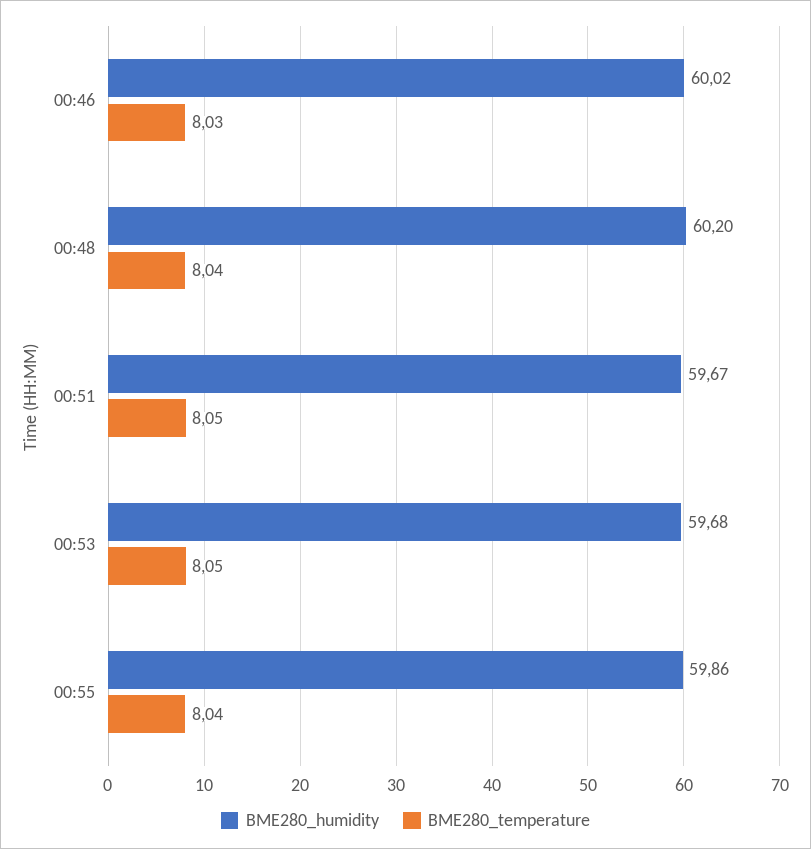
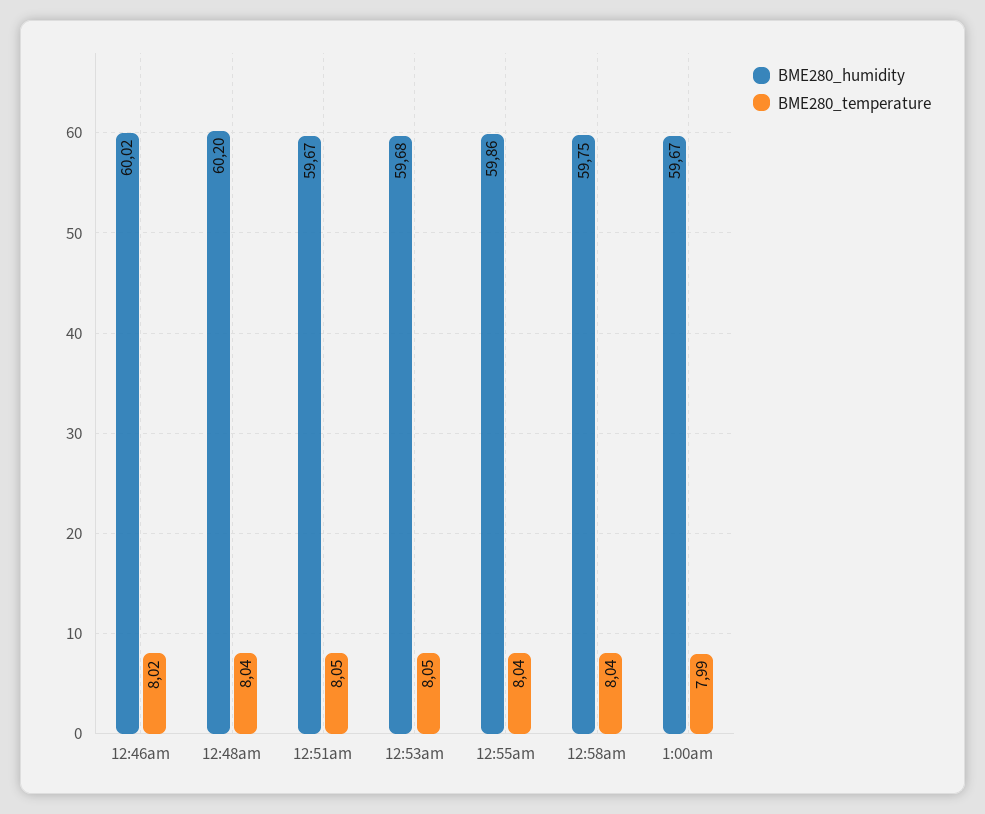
BME280_temperature, 00:46: 8.03 -> 8.02
BME280_humidity, 12:58am: none -> 59.75
BME280_temperature, 12:58am: none -> 8.04
BME280_humidity, 1:00am: none -> 59.67
BME280_temperature, 1:00am: none -> 7.99

